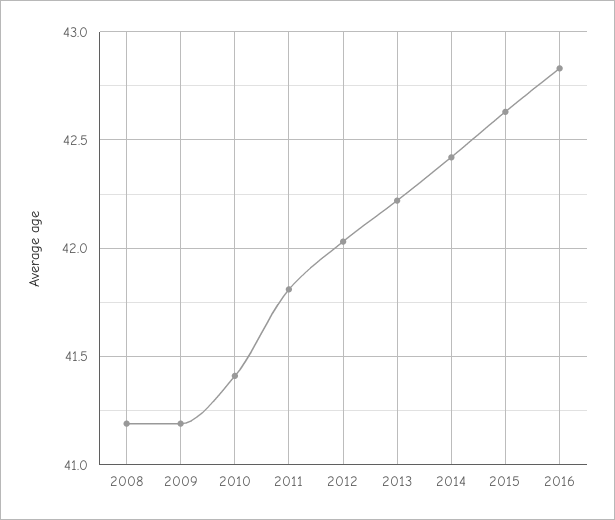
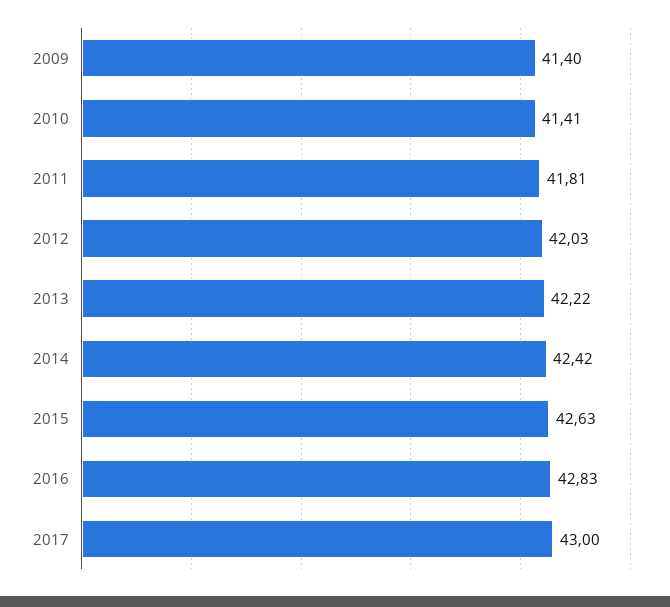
2008: 41.2 -> none
2009: 41.2 -> 41.4
2017: none -> 43

